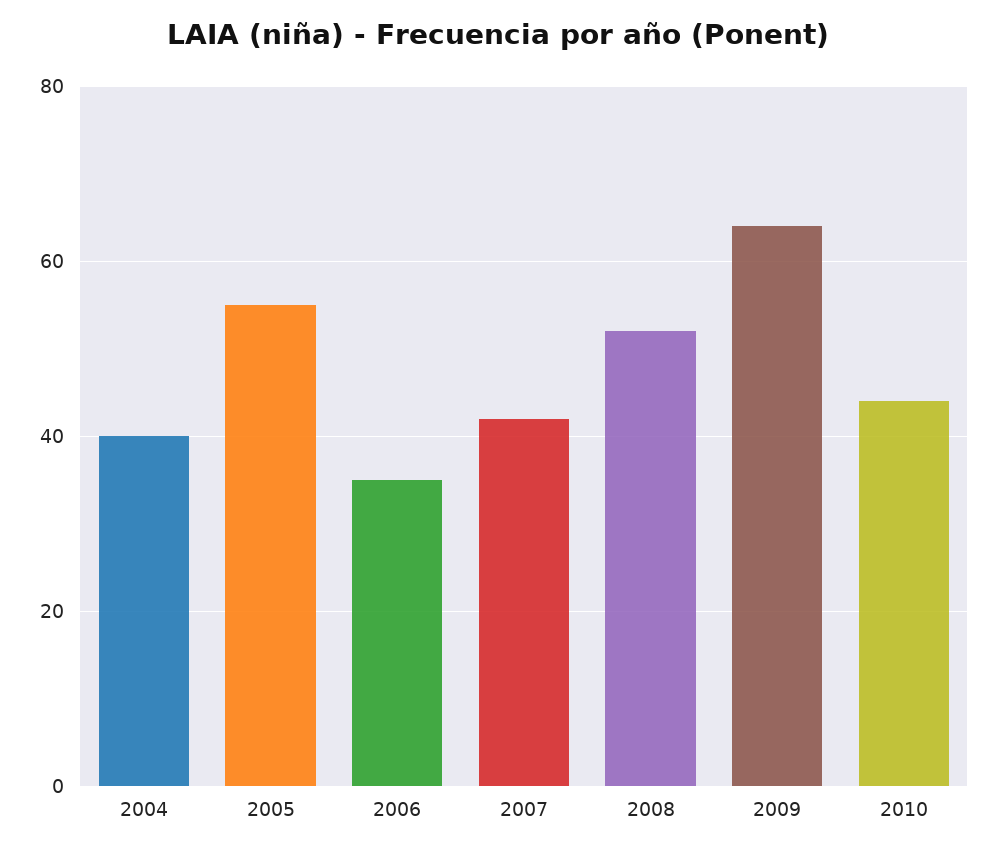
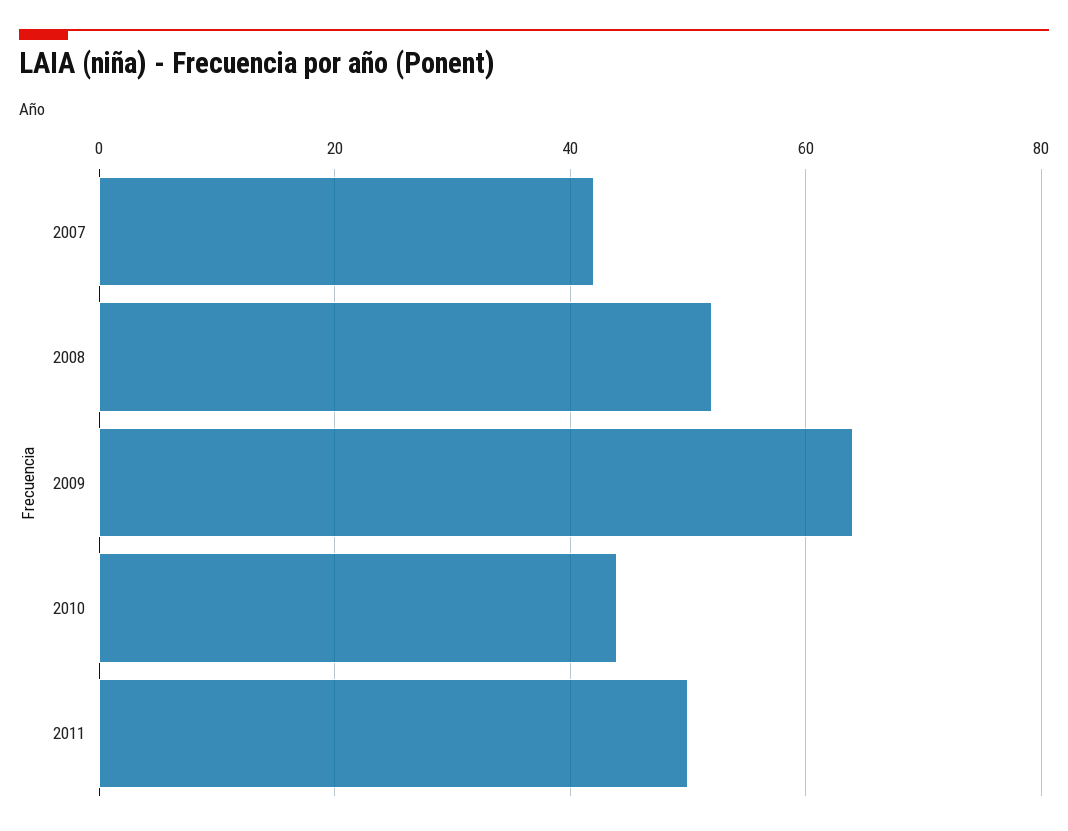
2004: 40 -> none
2005: 55 -> none
2006: 35 -> none
2011: none -> 50

